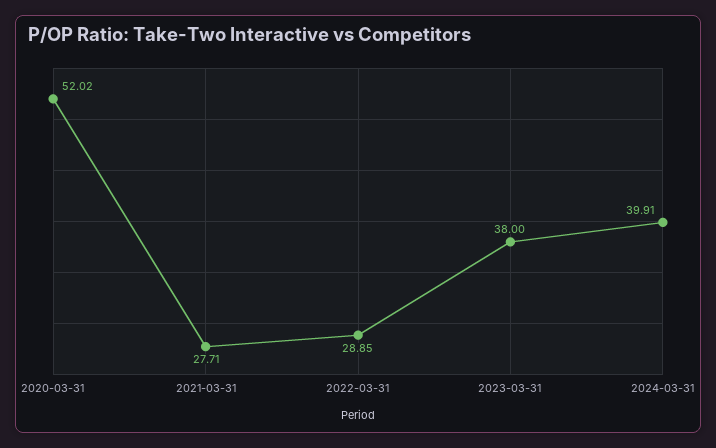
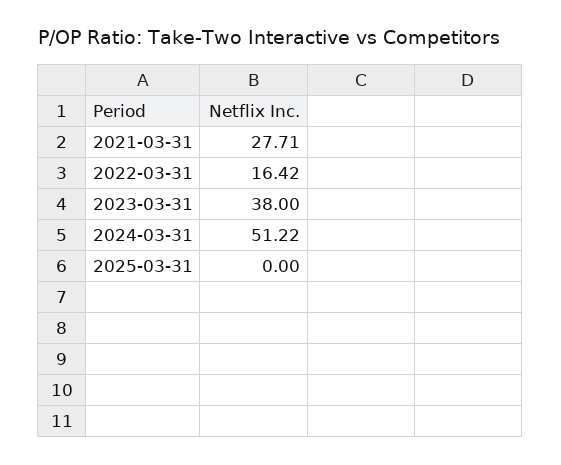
2020-03-31: 52.02 -> none
2022-03-31: 28.85 -> 16.42
2024-03-31: 39.91 -> 51.22
2025-03-31: none -> 0

